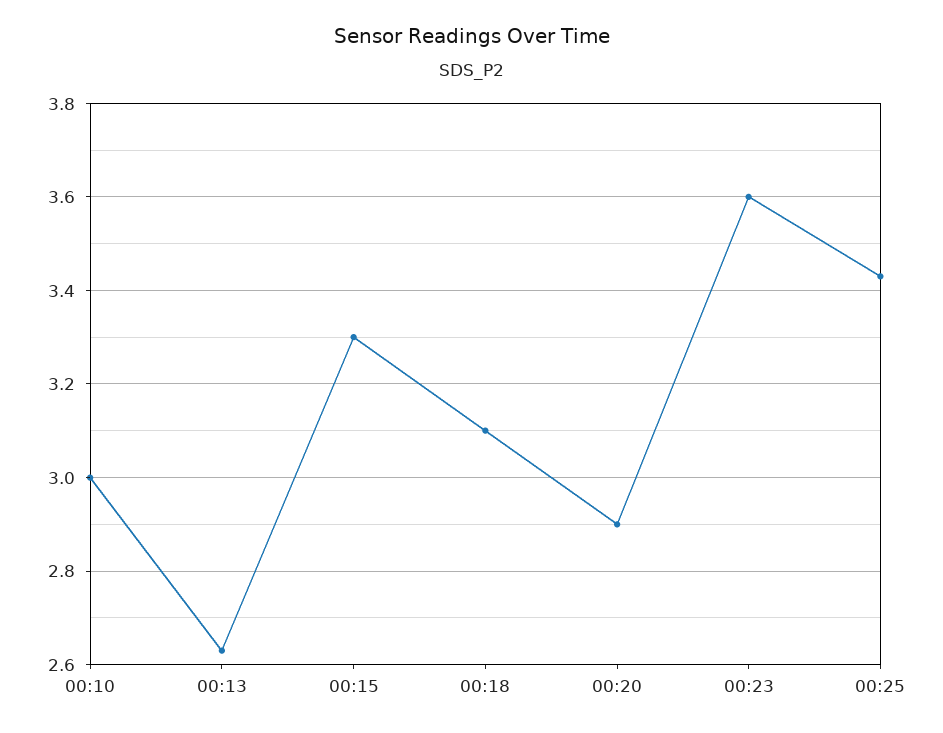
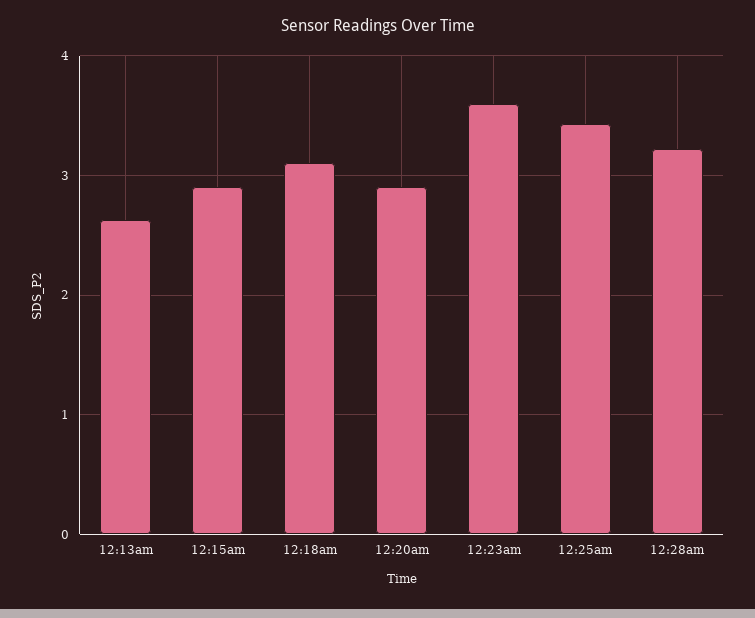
00:10: 3 -> none
00:15: 3.3 -> 2.9
12:28am: none -> 3.2

